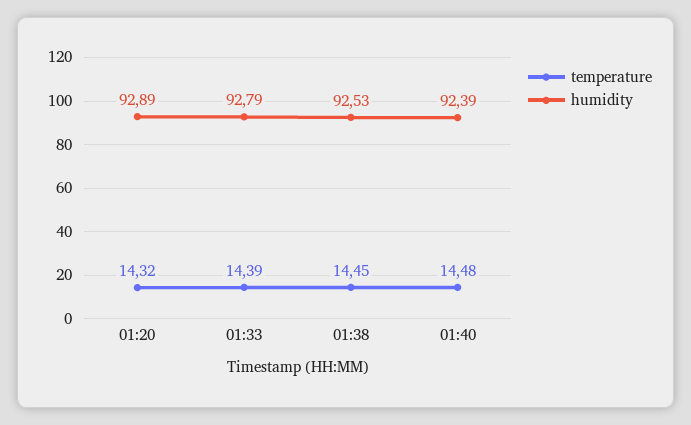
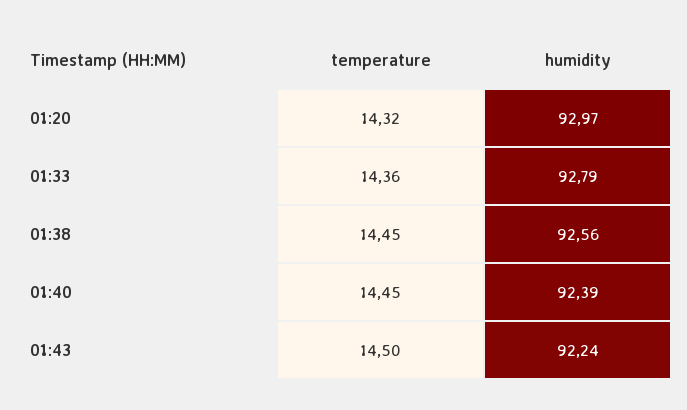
humidity, 01:20: 92.89 -> 92.97
temperature, 01:33: 14.39 -> 14.36
humidity, 01:38: 92.53 -> 92.56
temperature, 01:40: 14.48 -> 14.45
temperature, 01:43: none -> 14.5
humidity, 01:43: none -> 92.24

